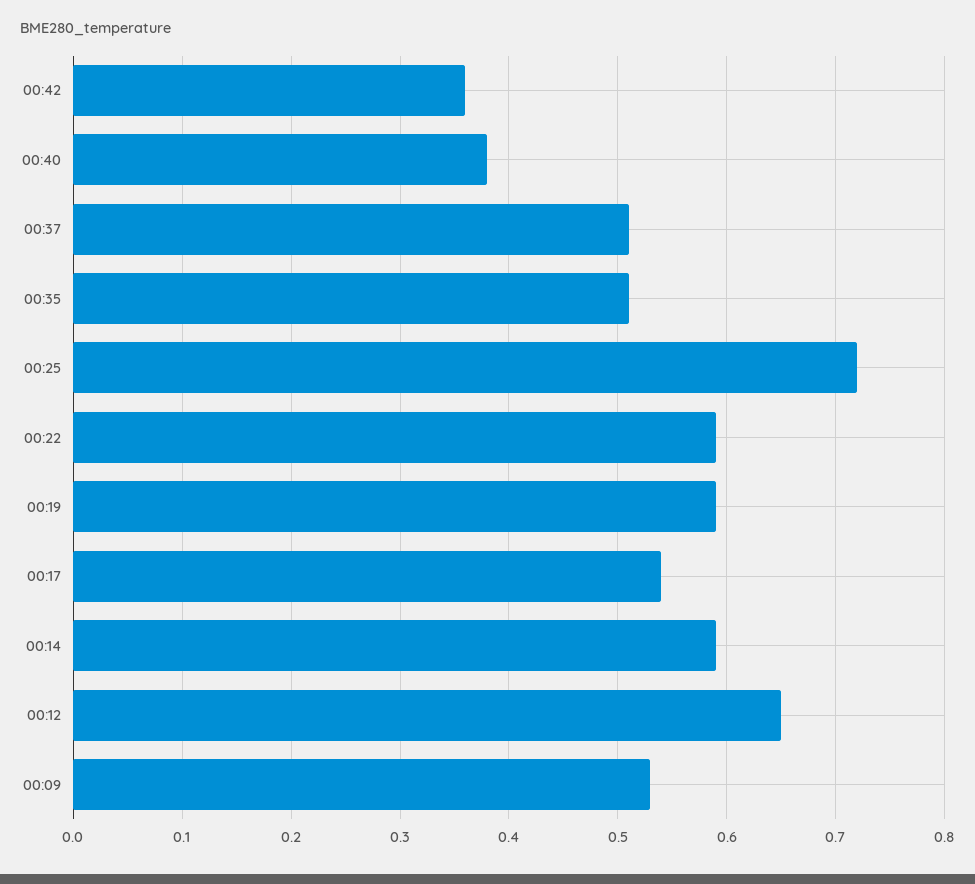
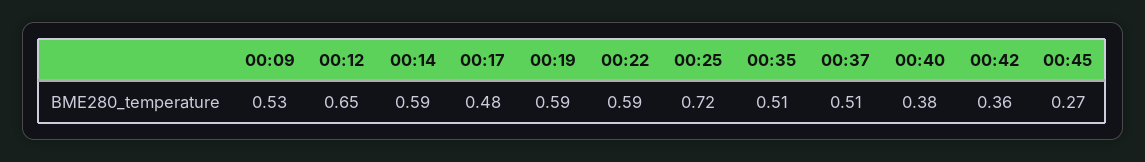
00:17: 0.54 -> 0.48
00:45: none -> 0.27

